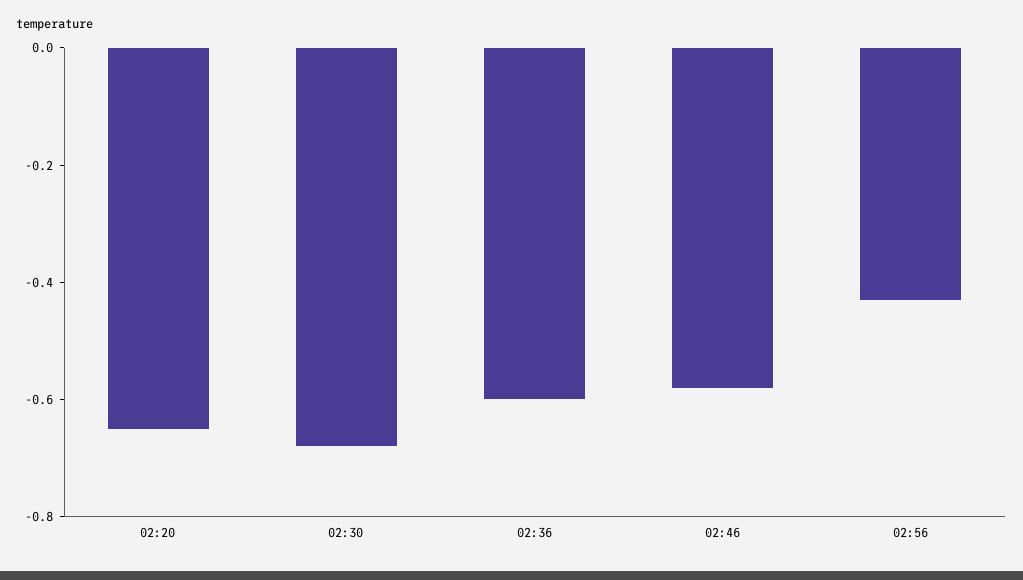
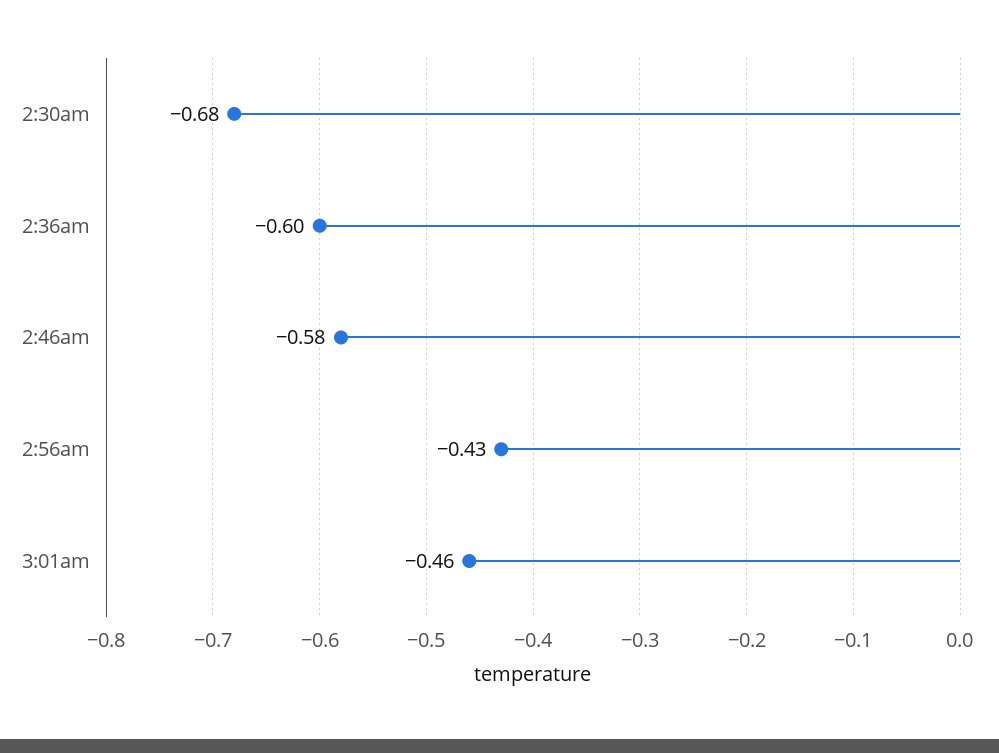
02:20: -0.65 -> none
3:01am: none -> -0.46

